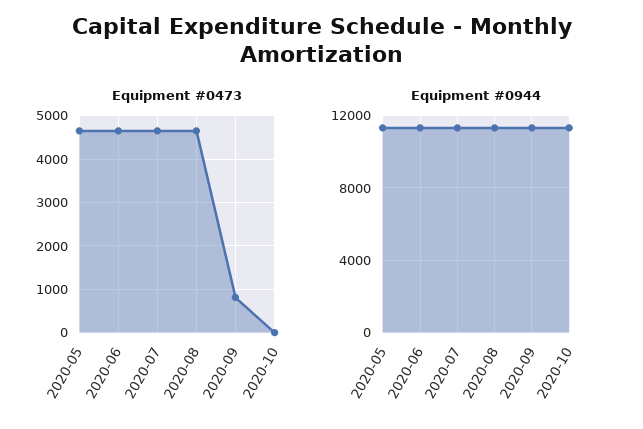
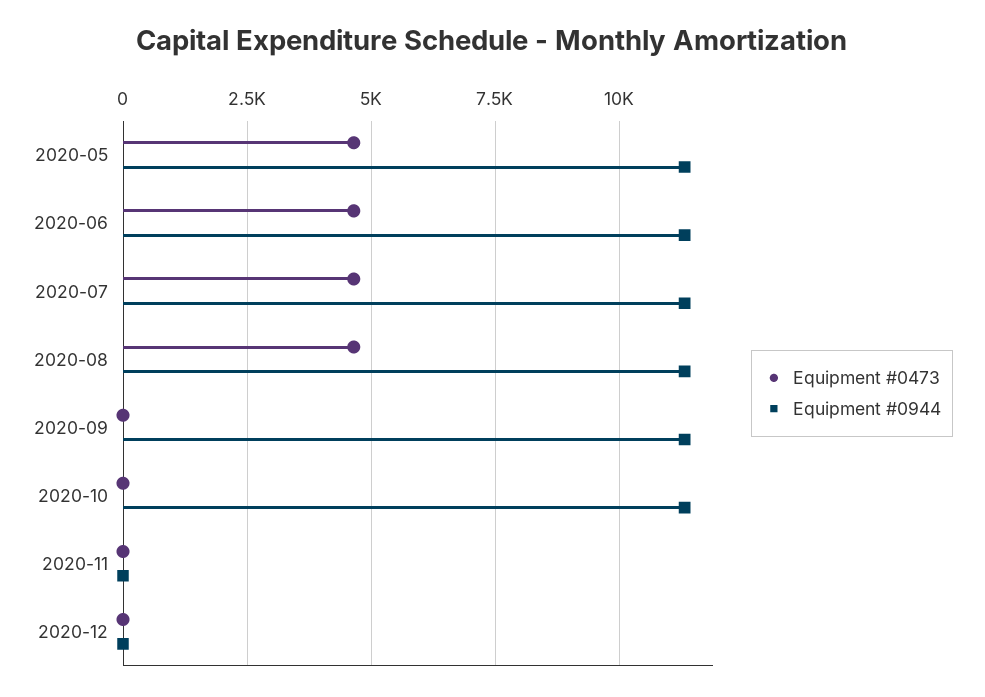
Equipment #0473, 2020-09: 800 -> 0
Equipment #0473, 2020-11: none -> 0
Equipment #0944, 2020-11: none -> 0
Equipment #0473, 2020-12: none -> 0
Equipment #0944, 2020-12: none -> 0

